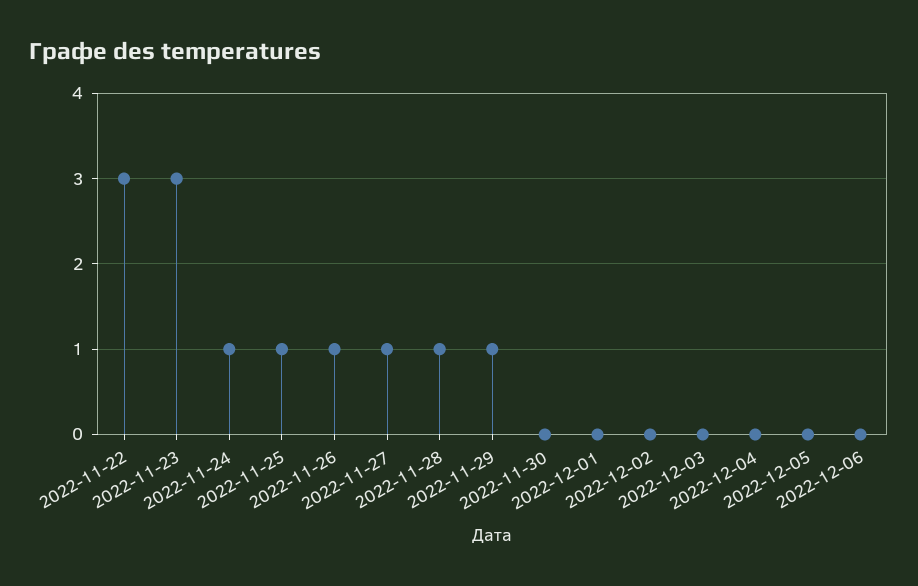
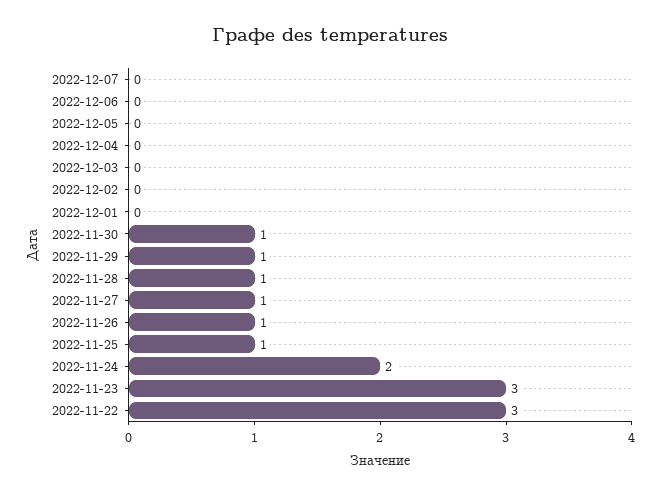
2022-11-24: 1 -> 2
2022-11-30: 0 -> 1
2022-12-07: none -> 0

